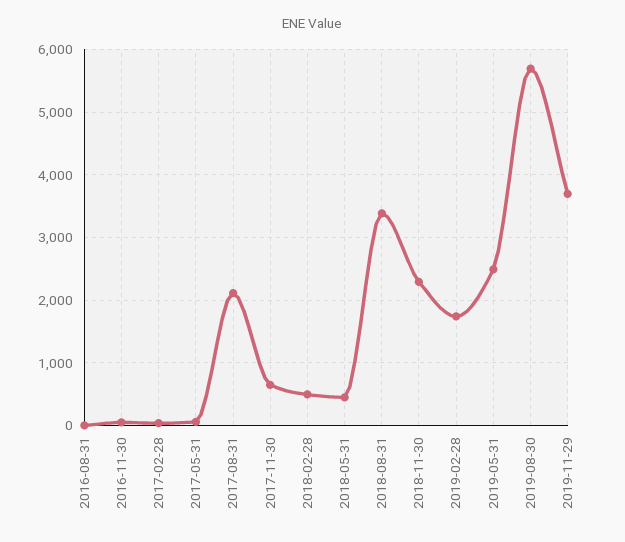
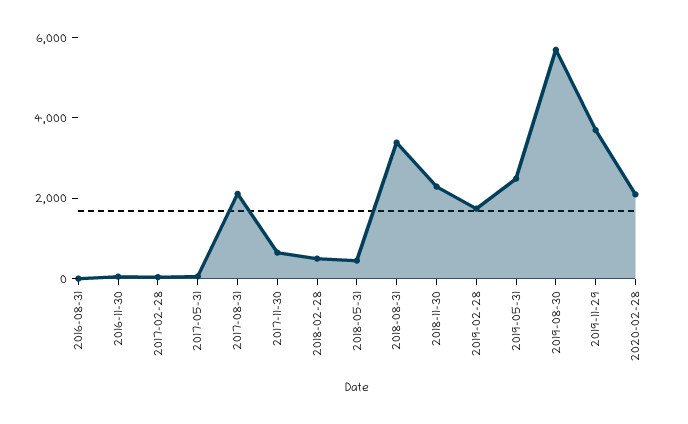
2020-02-28: none -> 2000

